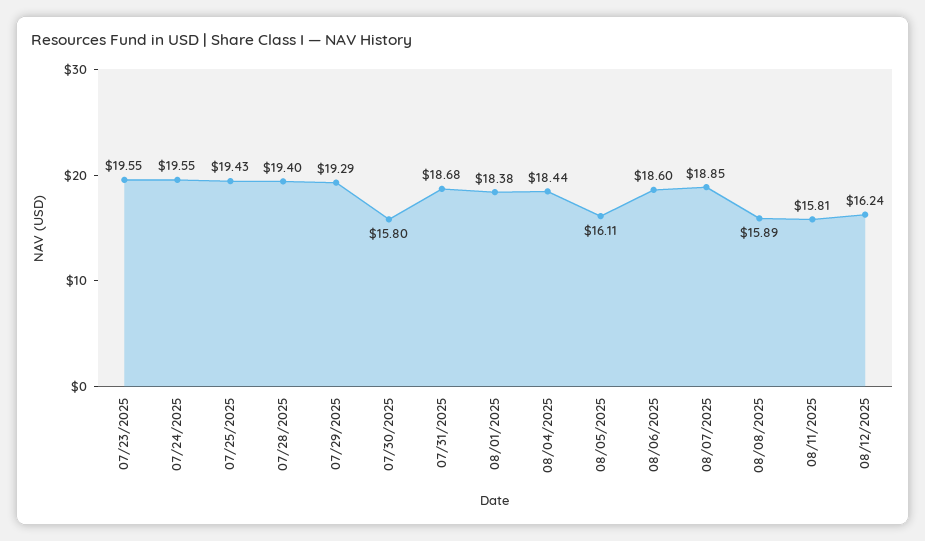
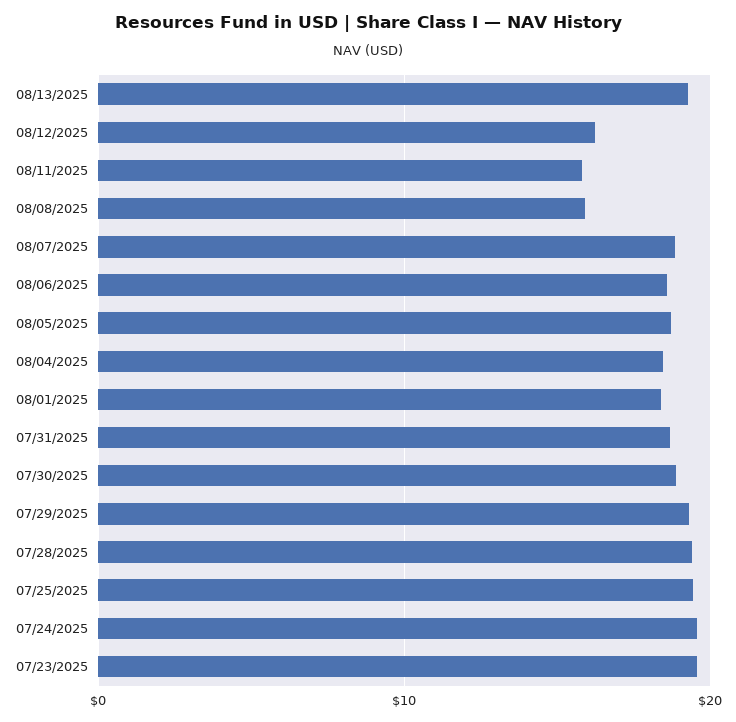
07/30/2025: 15.8 -> 19
08/05/2025: 16.11 -> 19
08/13/2025: none -> 19

